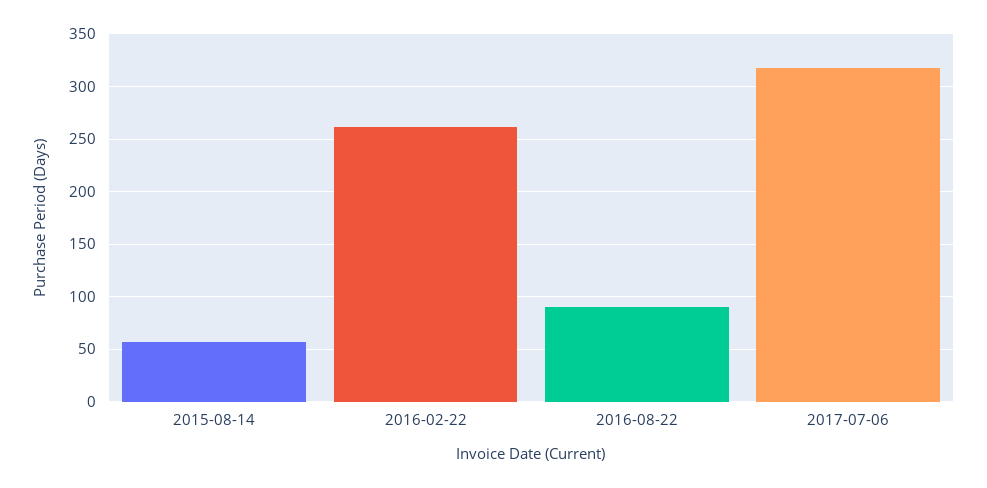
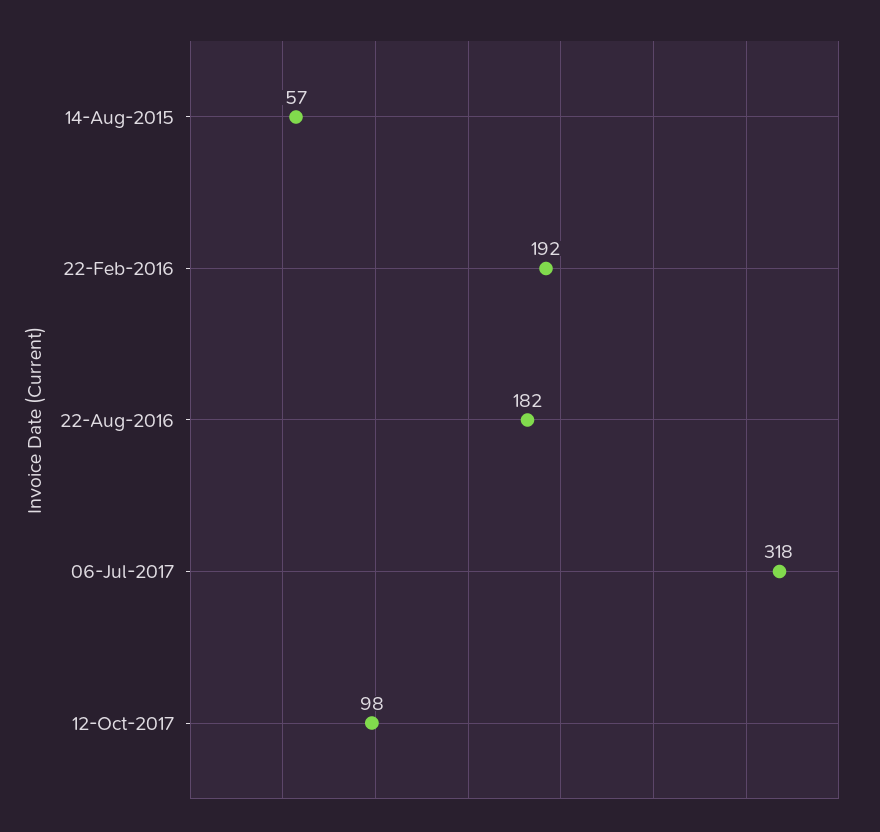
2016-02-22: 260 -> 192
2016-08-22: 90 -> 182
12-Oct-2017: none -> 98

